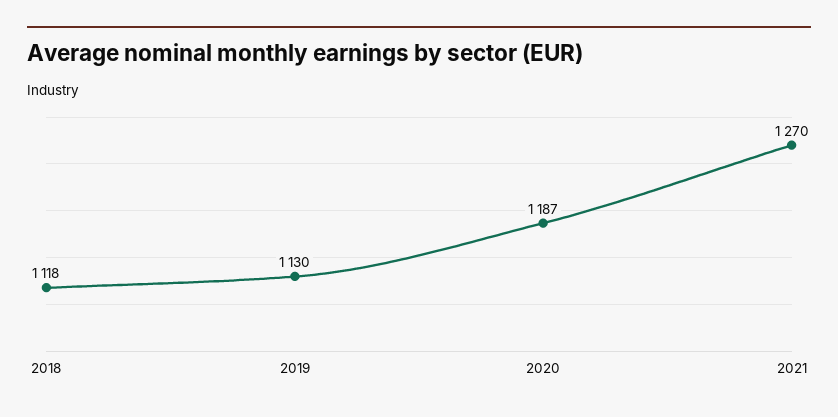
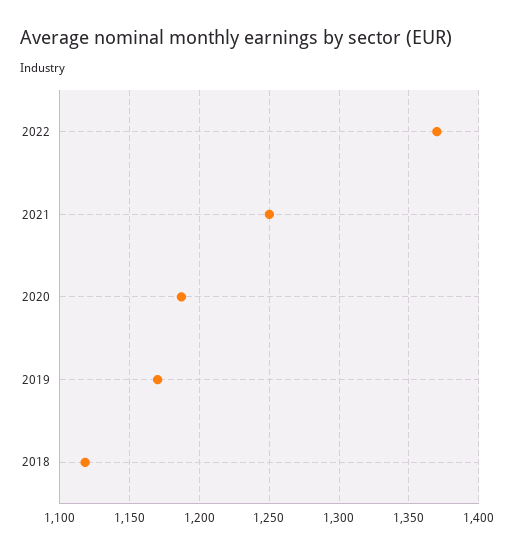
2019: 1130 -> 1170
2021: 1270 -> 1250
2022: none -> 1370

